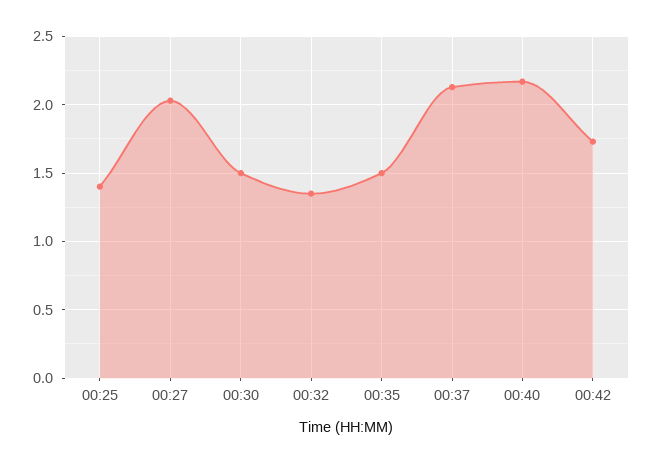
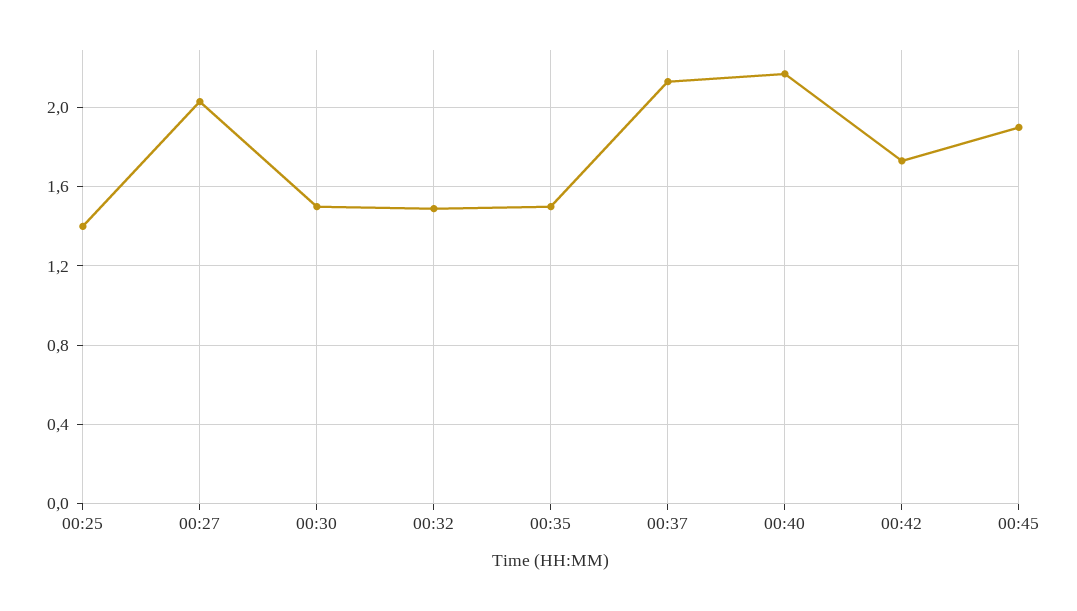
00:32: 1.35 -> 1.5
00:45: none -> 1.9

